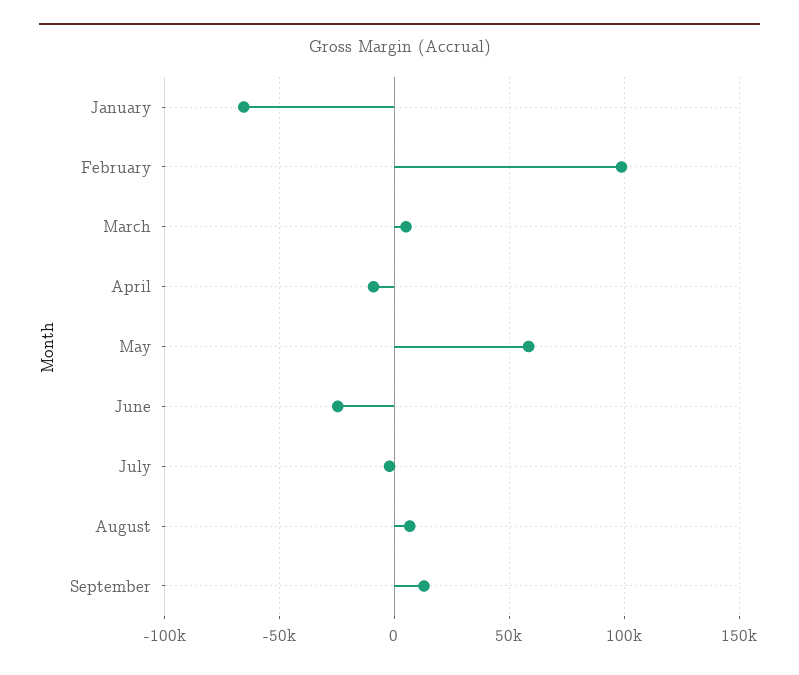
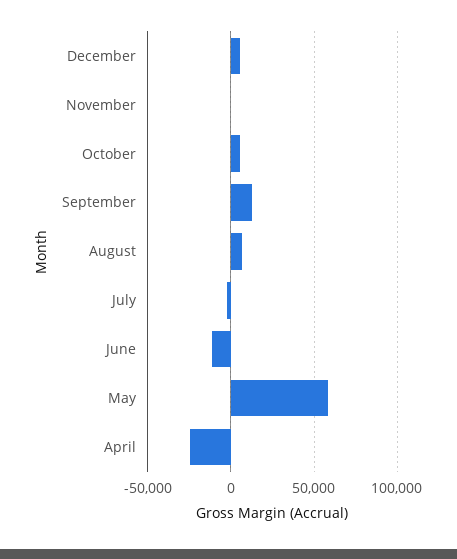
January: -65000 -> none
February: 100000 -> none
March: 5000 -> none
April: -10000 -> -25000
June: -25000 -> -10000
December: none -> 5000
November: none -> 0
October: none -> 5000

